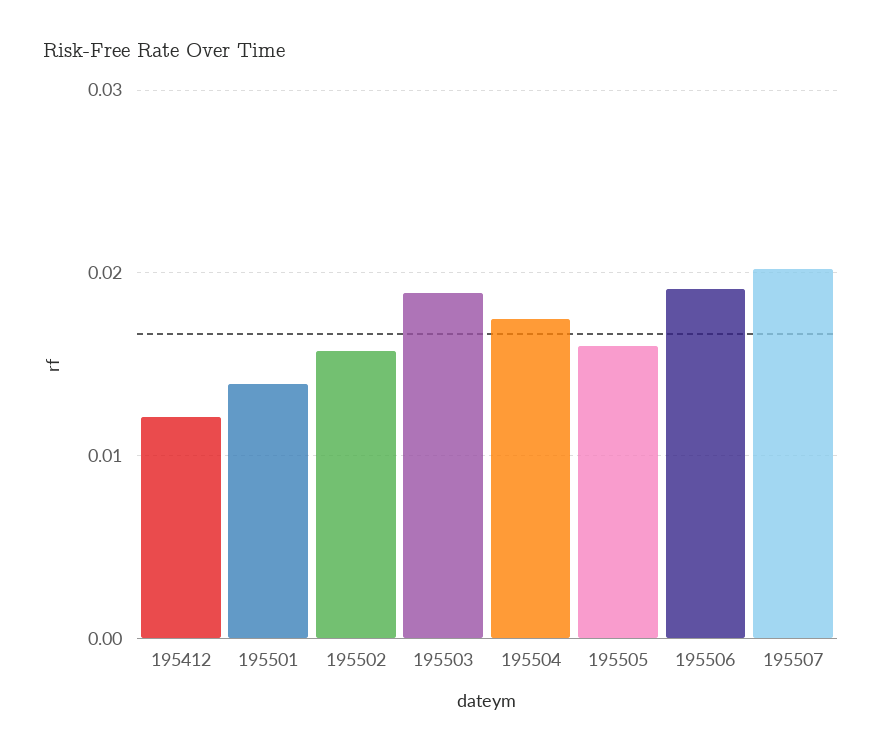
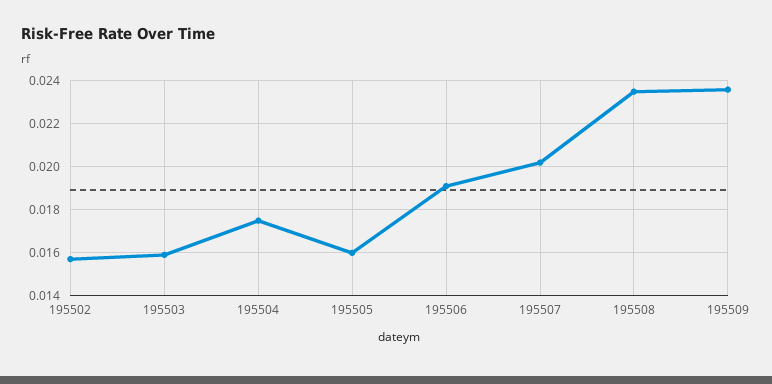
195412: 0.012 -> none
195501: 0.014 -> none
195503: 0.019 -> 0.016
195508: none -> 0.0235
195509: none -> 0.0235

